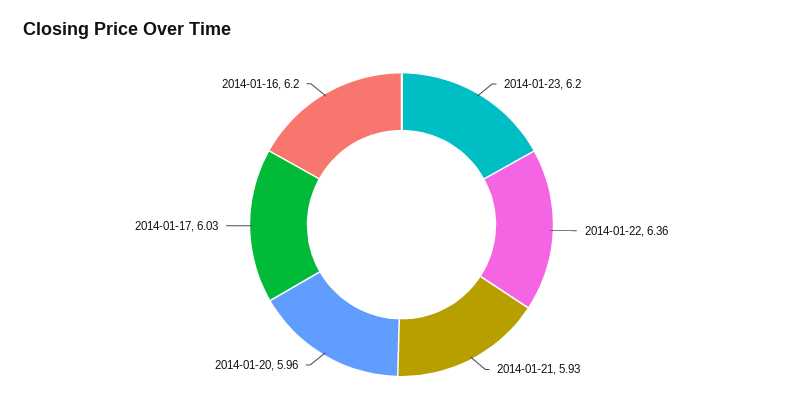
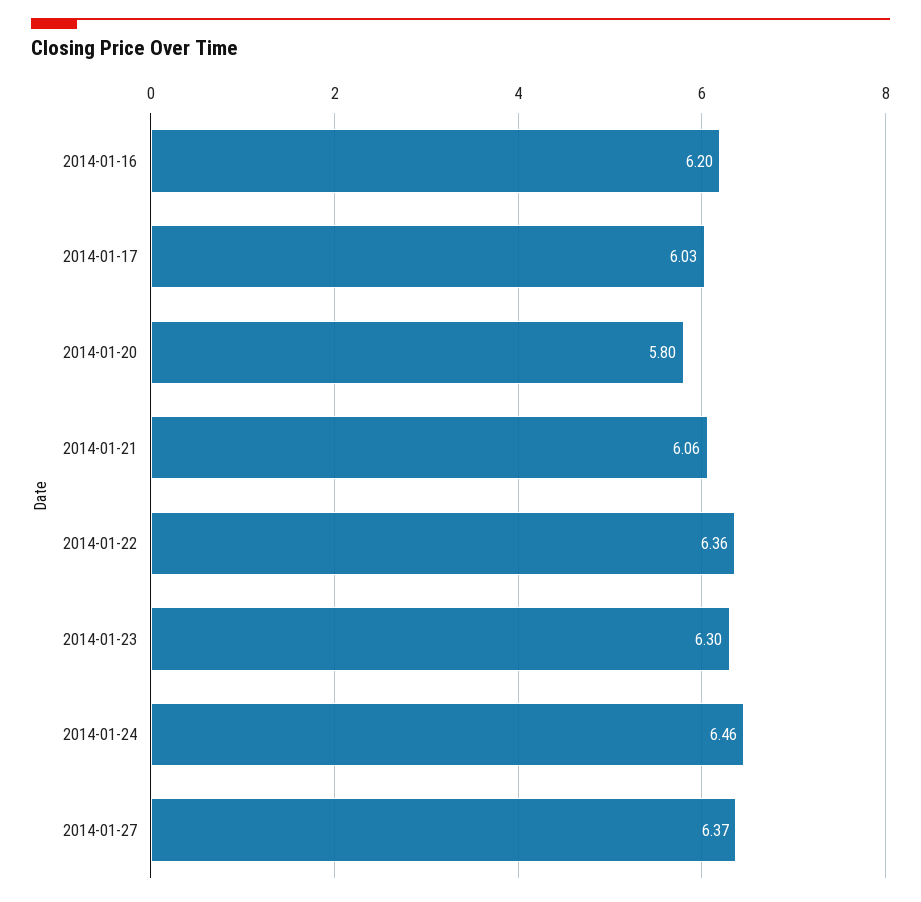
2014-01-23: 6.2 -> 6.3
2014-01-21: 5.93 -> 6.06
2014-01-20: 5.96 -> 5.8
2014-01-24: none -> 6.46
2014-01-27: none -> 6.37

